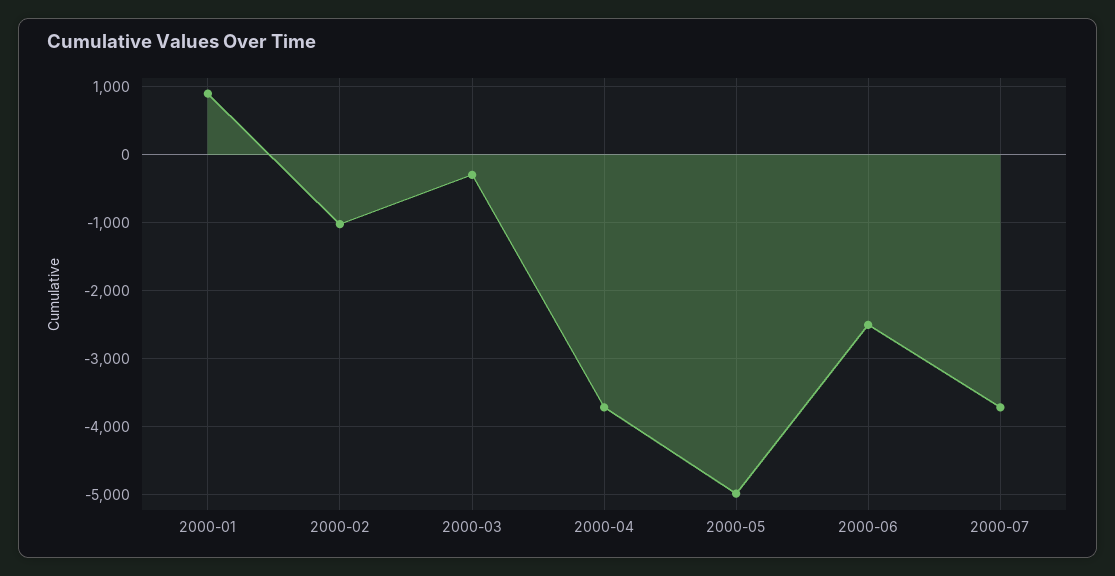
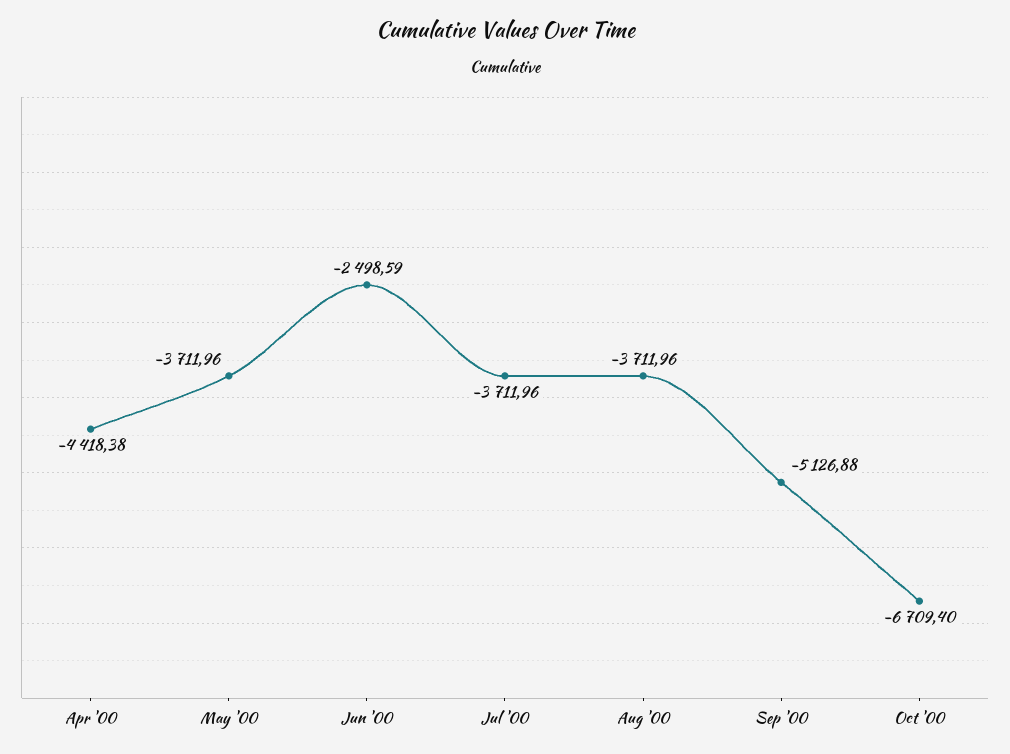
2000-01: 900 -> none
2000-02: -1000 -> none
2000-03: -300 -> none
2000-04: -3700 -> -4418.38
2000-05: -5000 -> -3711.96
Aug '00: none -> -3711.96
Sep '00: none -> -5126.88
Oct '00: none -> -6709.4

